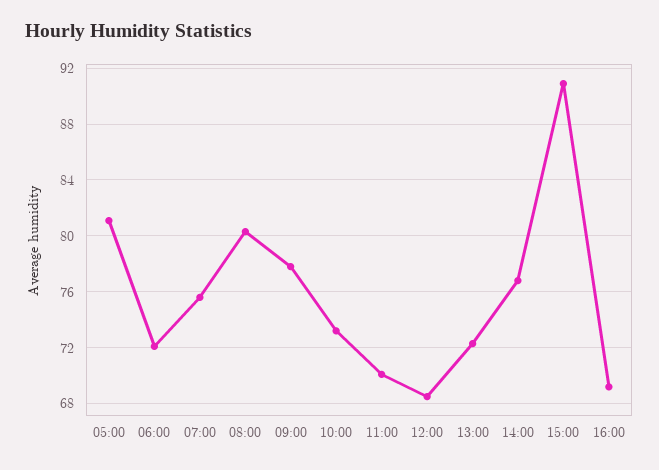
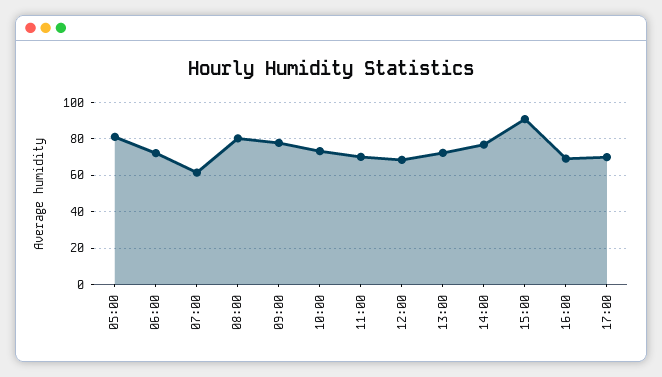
07:00: 75.5 -> 60
17:00: none -> 70

